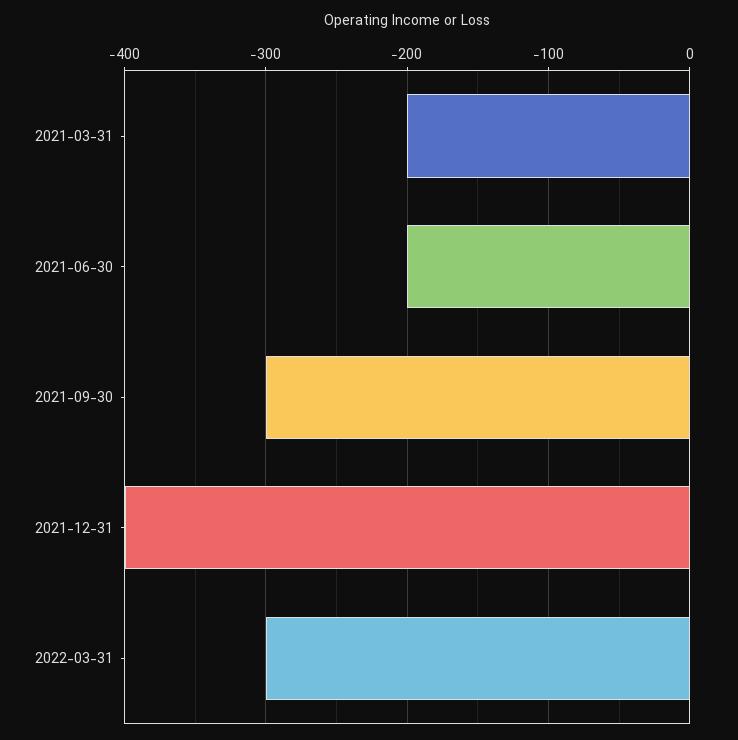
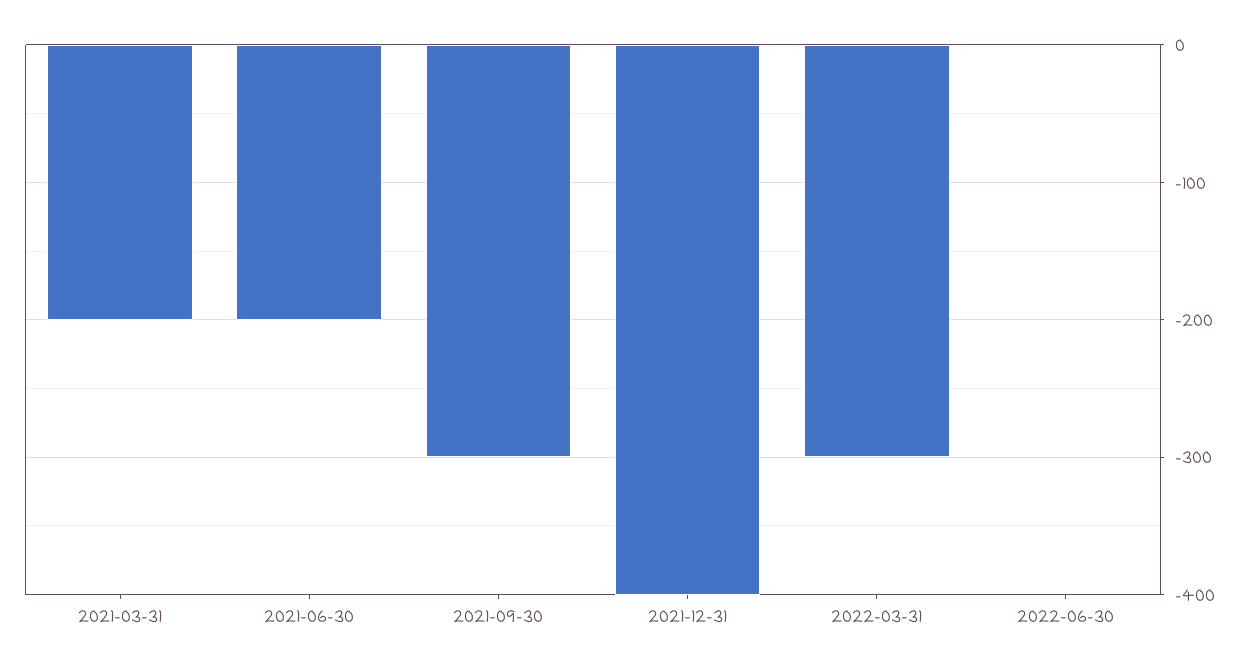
2022-06-30: none -> 0

